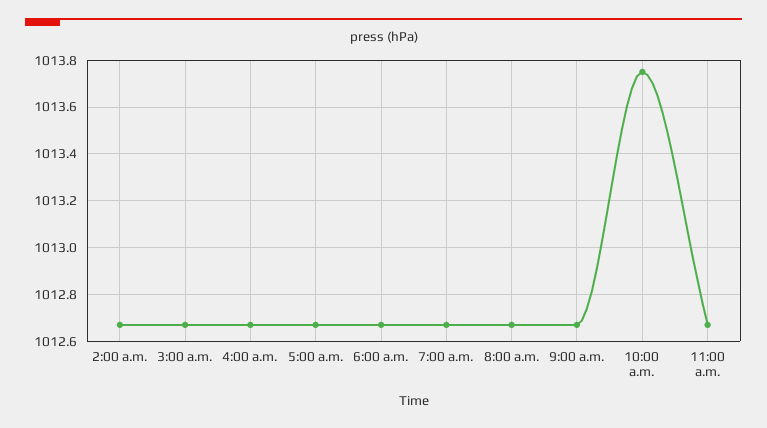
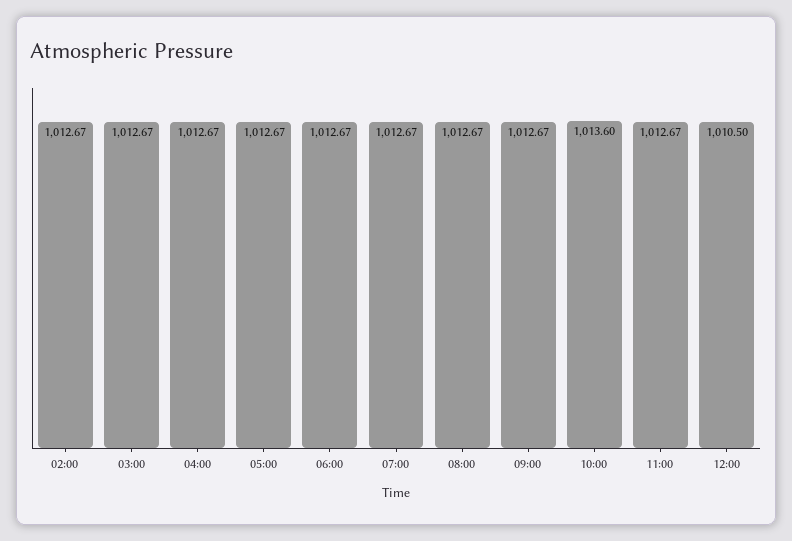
10:00 a.m.: 1013.75 -> 1013.6
12:00: none -> 1010.5

